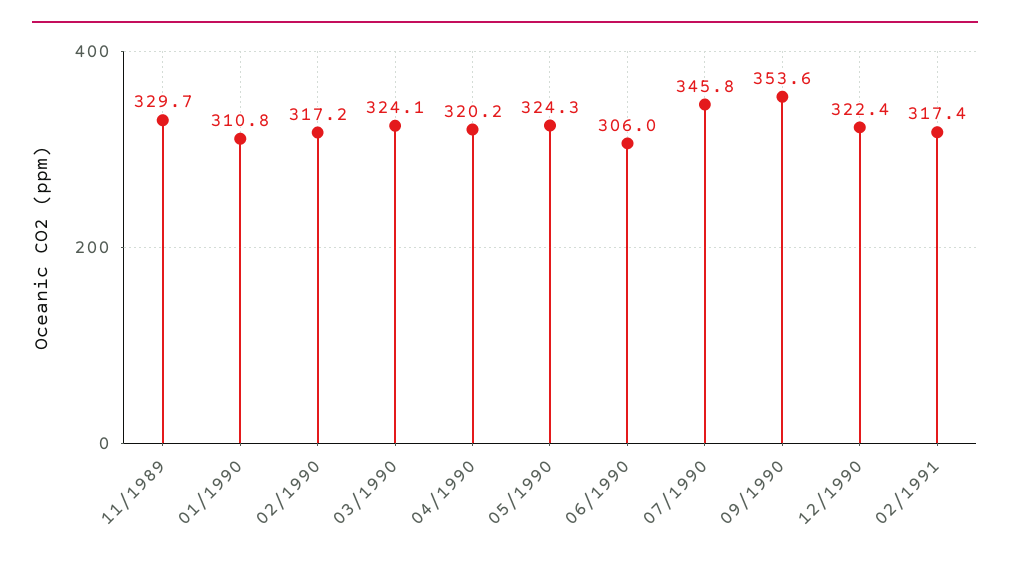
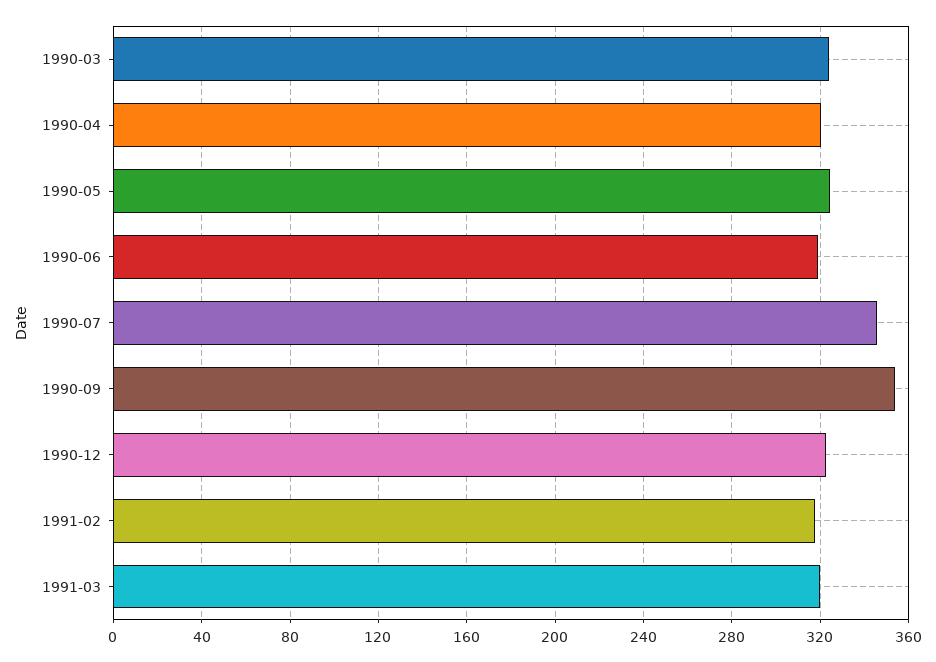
11/1989: 329.7 -> none
01/1990: 310.8 -> none
02/1990: 317.2 -> none
06/1990: 306 -> 320
1991-03: none -> 320

